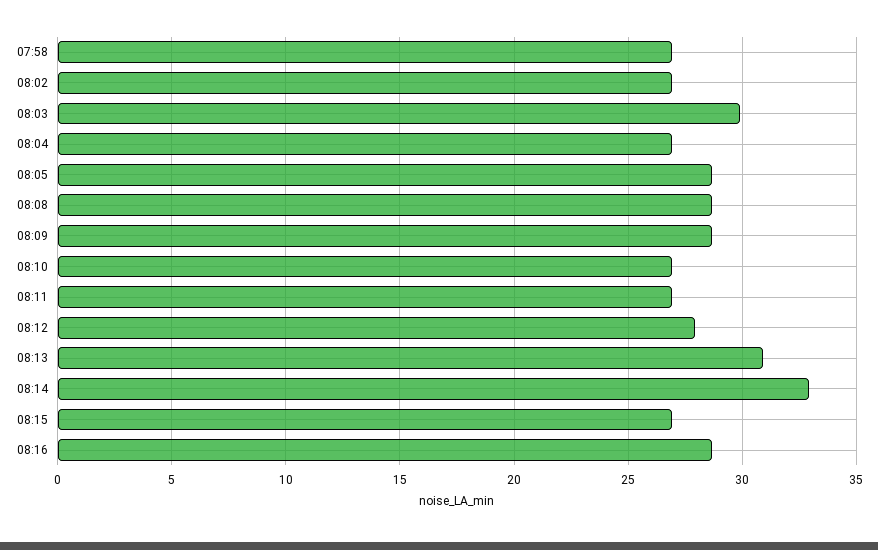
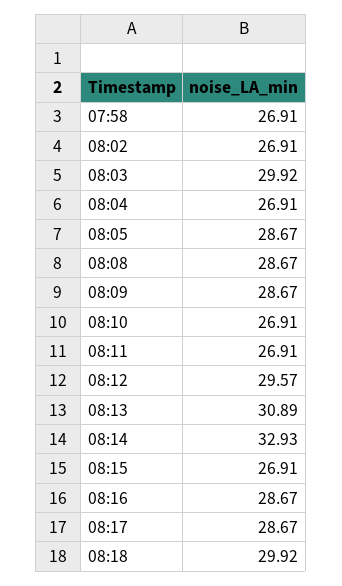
08:12: 28 -> 29.57
08:17: none -> 28.67
08:18: none -> 29.92

